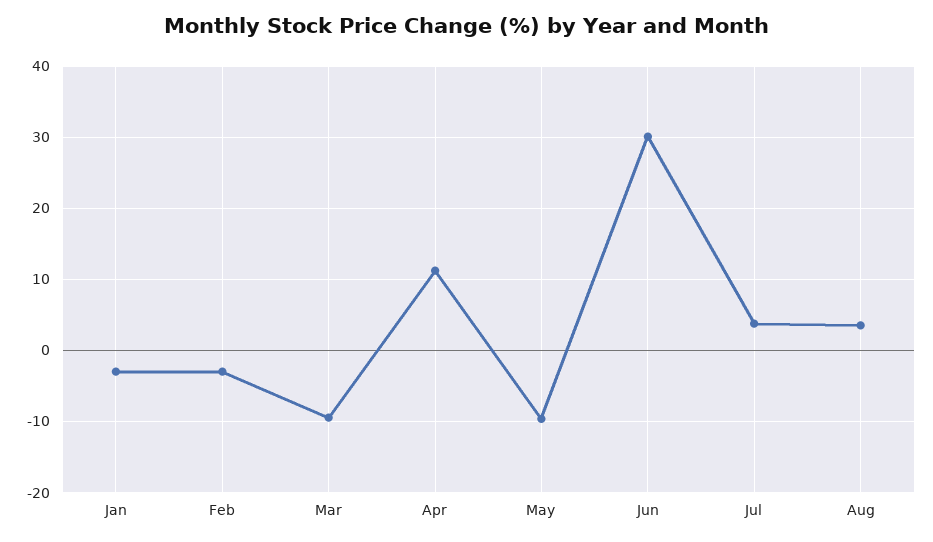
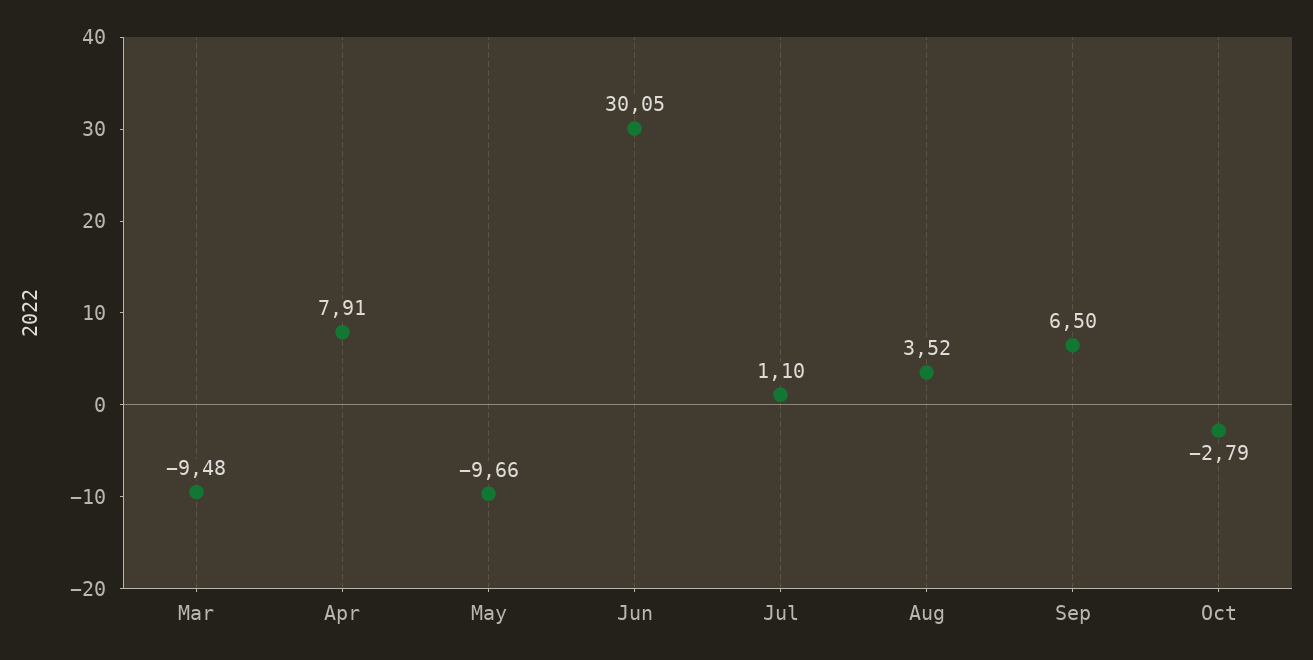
Jan: -3 -> none
Feb: -3 -> none
Apr: 11 -> 7.91
Jul: 4 -> 1.1
Sep: none -> 6.5
Oct: none -> -2.79

